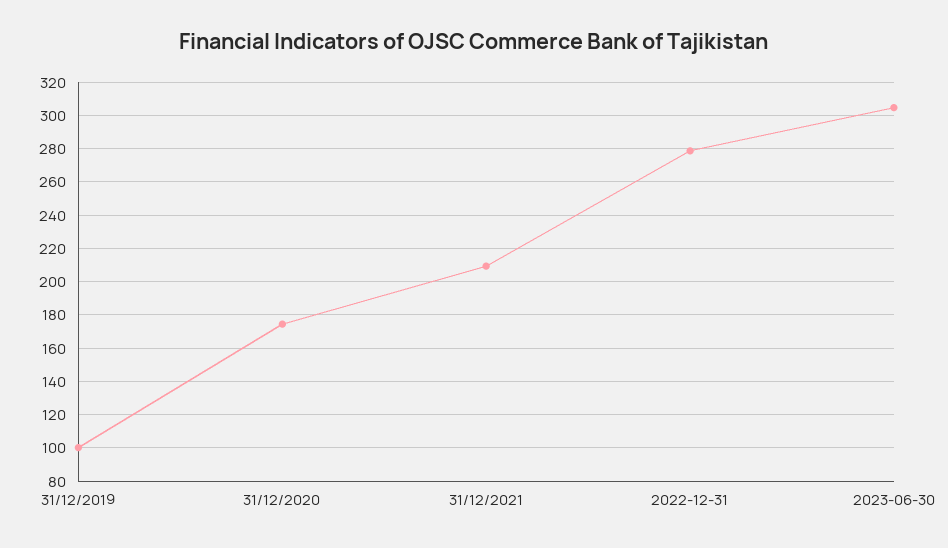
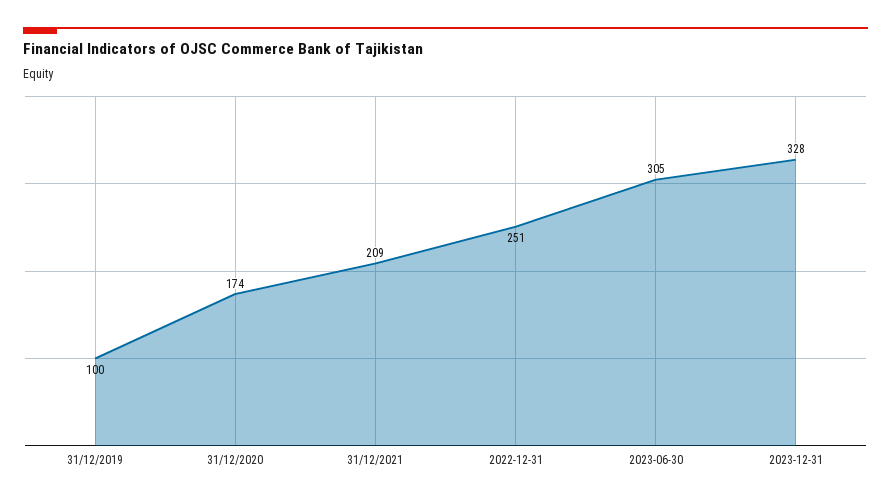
2022-12-31: 280 -> 251
2023-12-31: none -> 328

